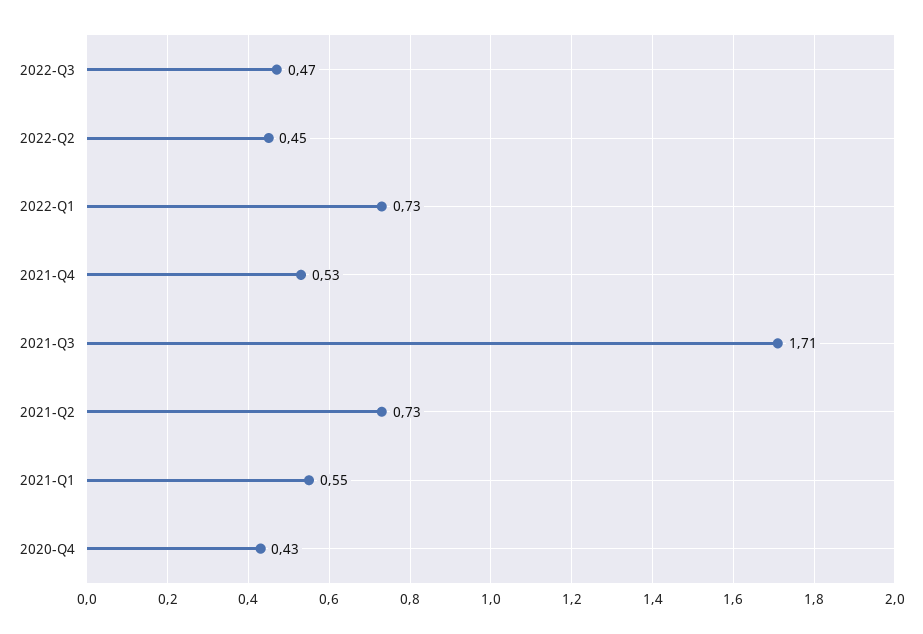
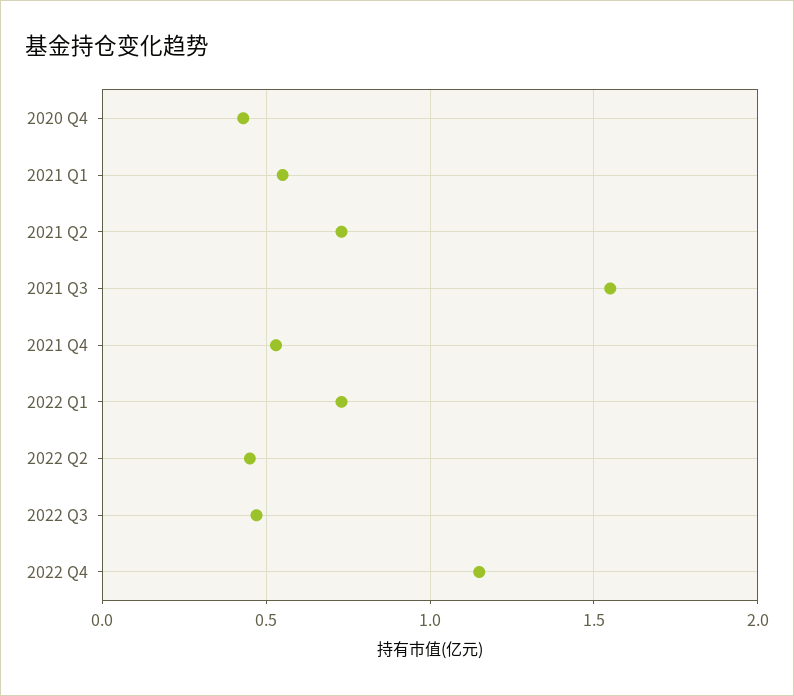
2021-Q3: 1.71 -> 1.55
2022 Q4: none -> 1.15

